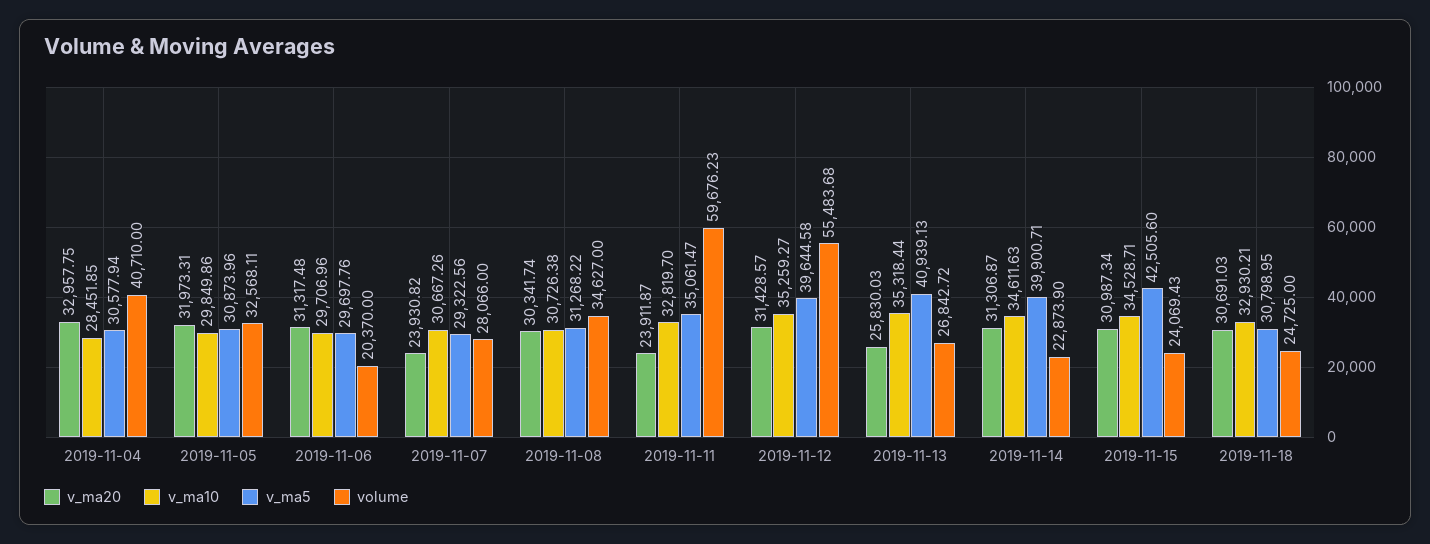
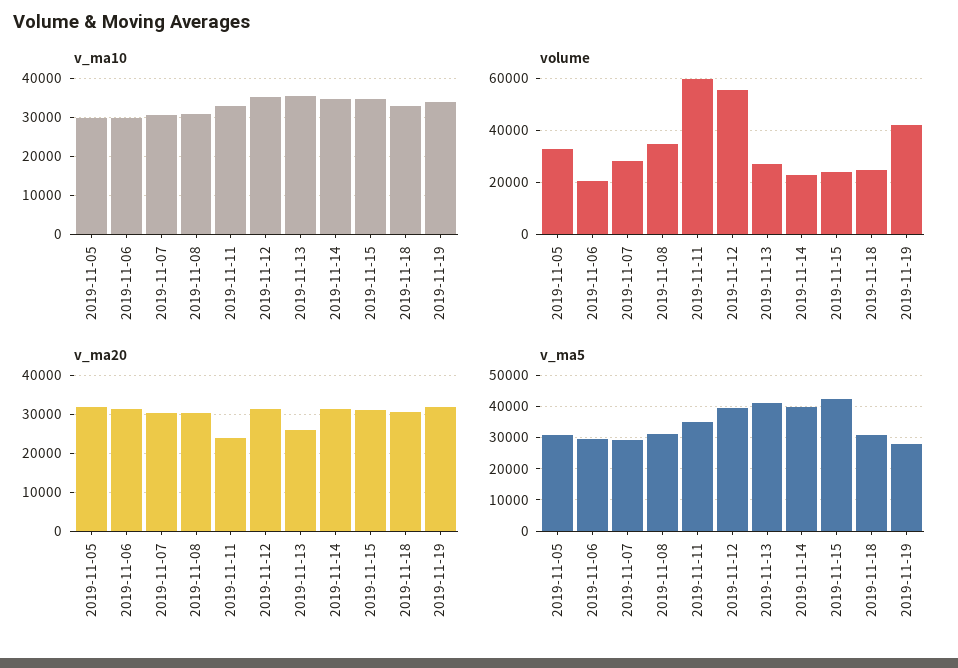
v_ma20, 2019-11-04: 32957.75 -> none
v_ma10, 2019-11-04: 28451.85 -> none
v_ma5, 2019-11-04: 30577.94 -> none
volume, 2019-11-04: 40710 -> none
v_ma20, 2019-11-07: 23930.82 -> 30000
v_ma10, 2019-11-19: none -> 34000
volume, 2019-11-19: none -> 42500
v_ma20, 2019-11-19: none -> 32000
v_ma5, 2019-11-19: none -> 28000

